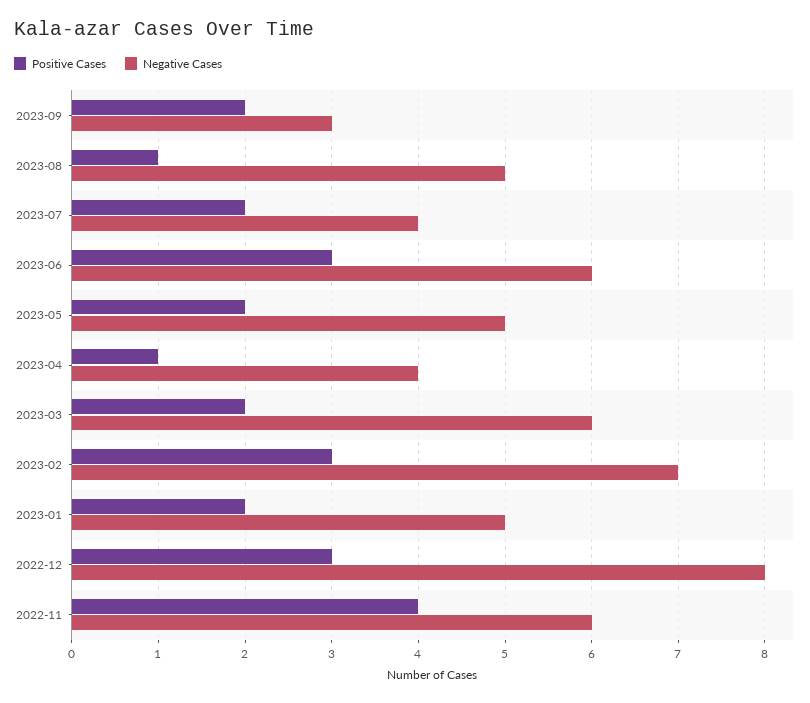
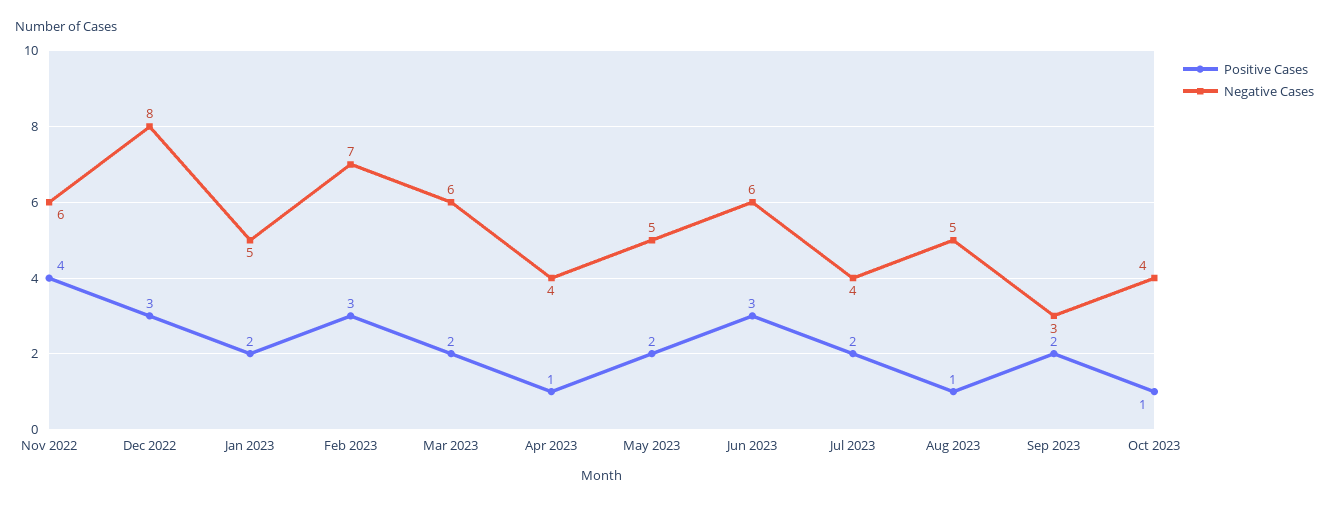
Positive Cases, Oct 2023: none -> 1
Negative Cases, Oct 2023: none -> 4

